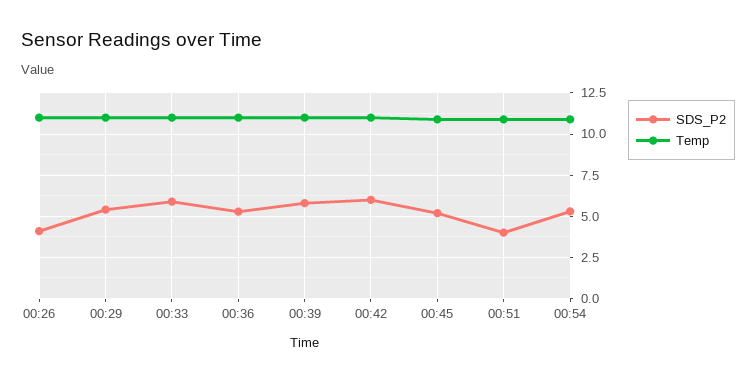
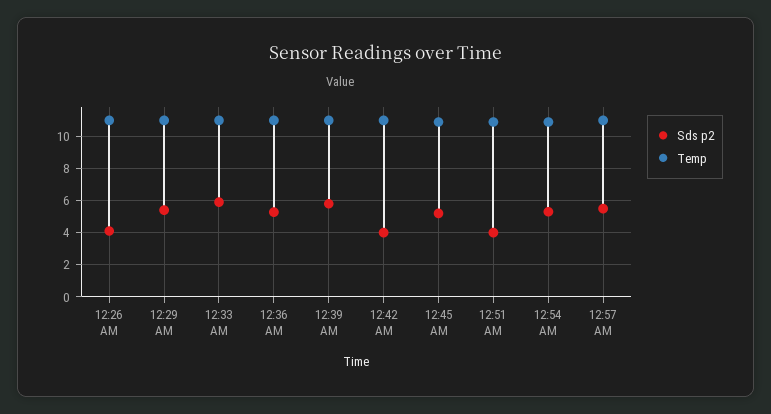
SDS_P2, 00:42: 6 -> 4
SDS_P2, 12:57 AM: none -> 5.5
Temp, 12:57 AM: none -> 11

